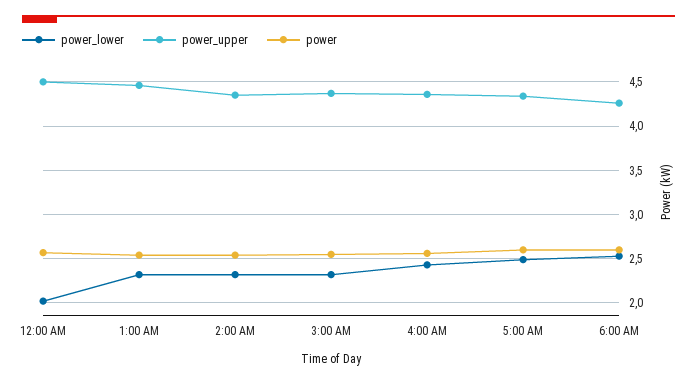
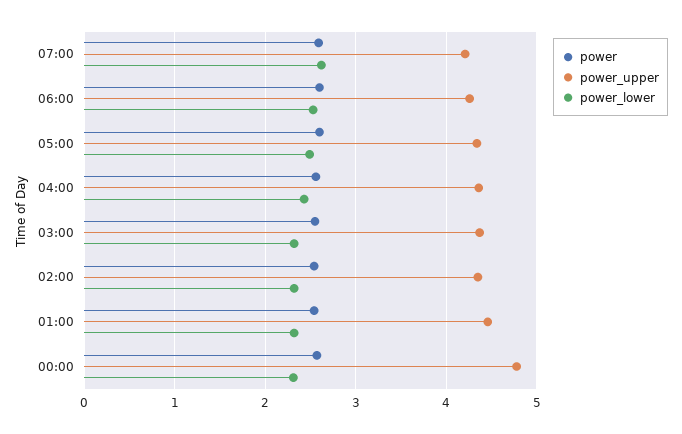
power_lower, 12:00 AM: 2 -> 2.3
power_upper, 12:00 AM: 4.5 -> 4.8
power, 07:00: none -> 2.6
power_upper, 07:00: none -> 4.2
power_lower, 07:00: none -> 2.6

